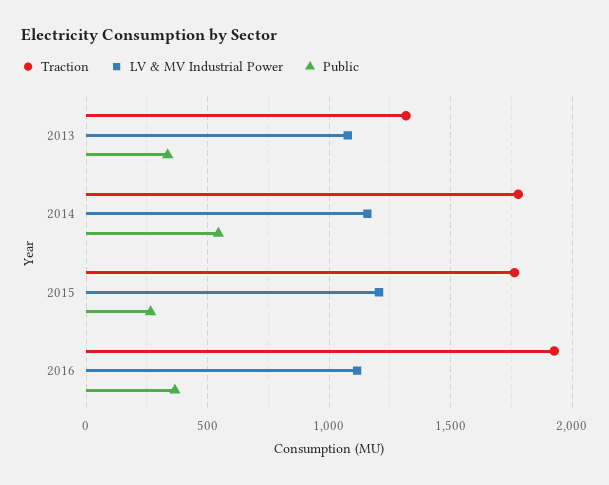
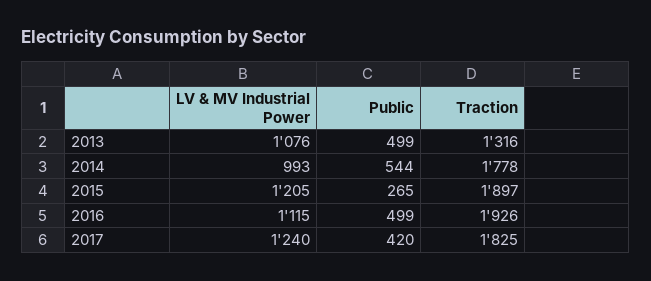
Public, 2013: 350 -> 499
LV & MV Industrial Power, 2014: 1150 -> 993
Traction, 2015: 1750 -> 1897
Public, 2016: 350 -> 499
LV & MV Industrial Power, 2017: none -> 1240
Public, 2017: none -> 420
Traction, 2017: none -> 1825

